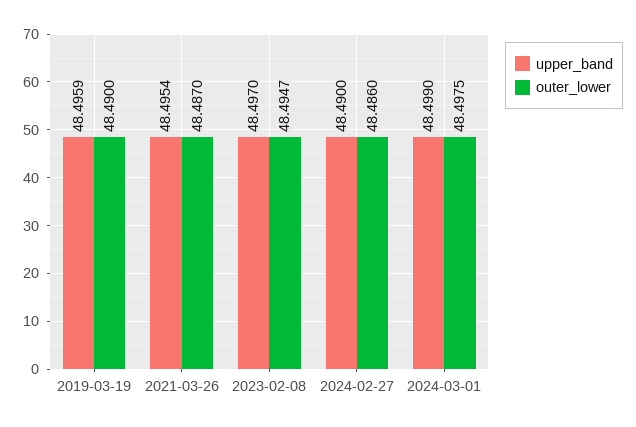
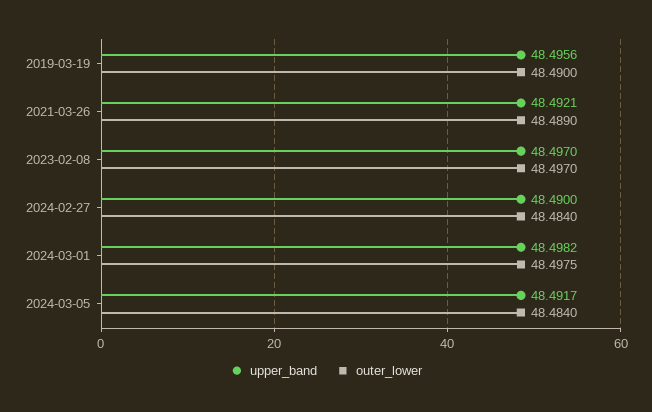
upper_band, 2019-03-19: 48.4959 -> 48.4956
upper_band, 2021-03-26: 48.4954 -> 48.4921
outer_lower, 2021-03-26: 48.487 -> 48.489
outer_lower, 2023-02-08: 48.4947 -> 48.497
outer_lower, 2024-02-27: 48.486 -> 48.484
upper_band, 2024-03-01: 48.499 -> 48.4982
upper_band, 2024-03-05: none -> 48.4917
outer_lower, 2024-03-05: none -> 48.484

